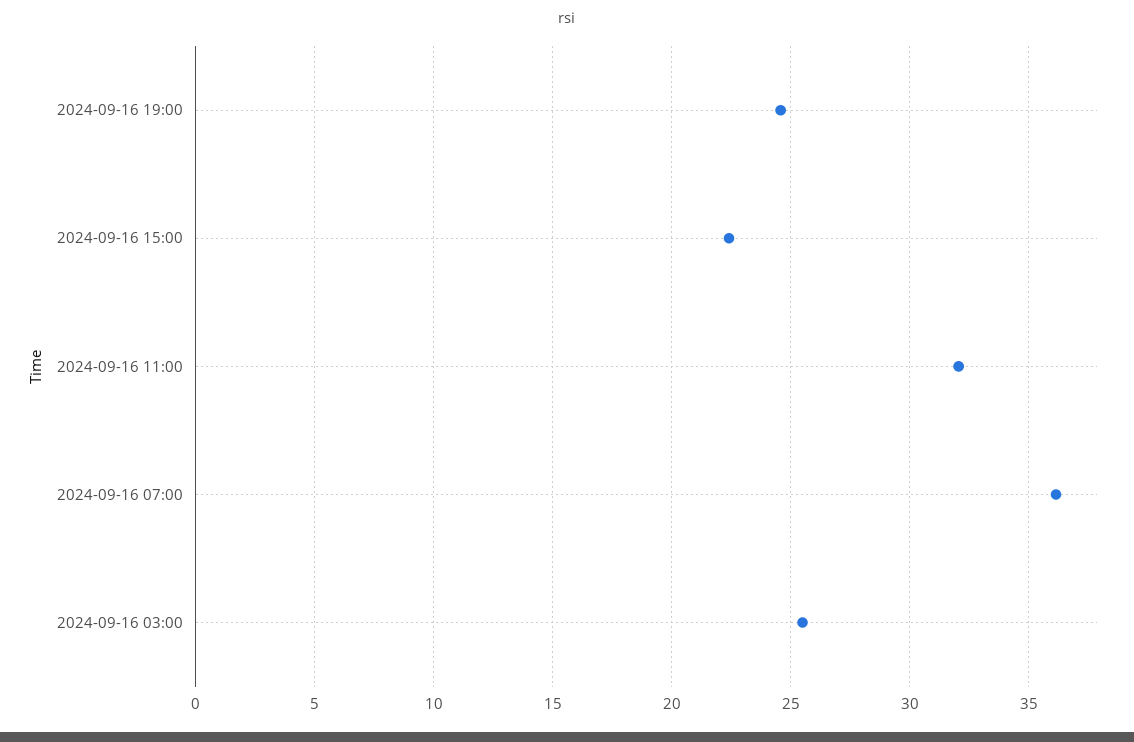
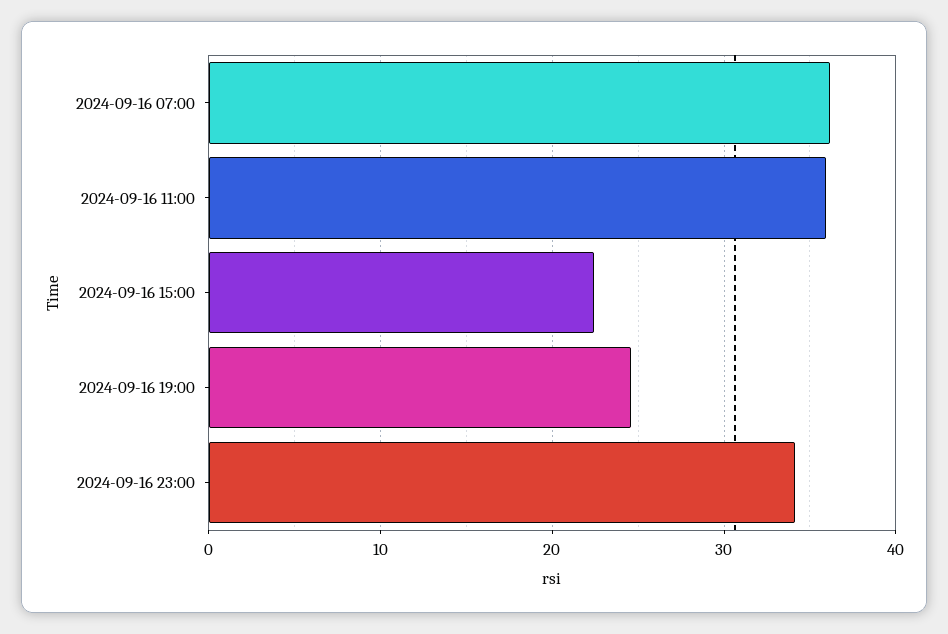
2024-09-16 11:00: 32 -> 36
2024-09-16 03:00: 25.5 -> none
2024-09-16 23:00: none -> 34

